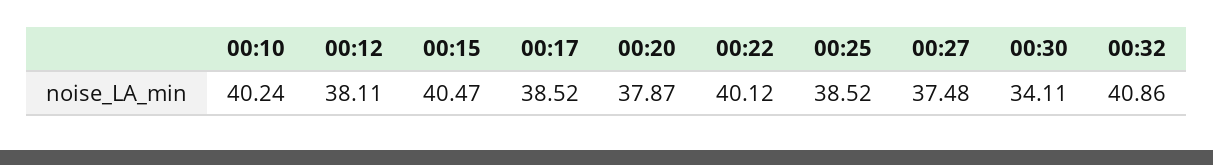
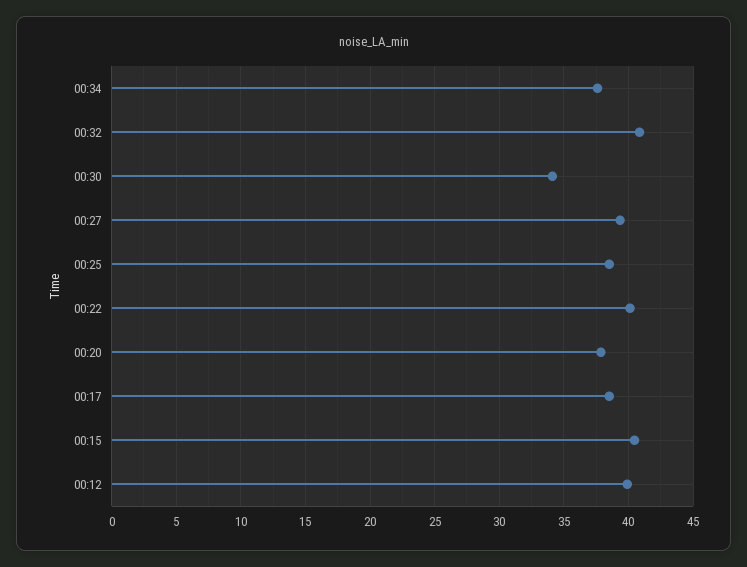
00:10: 40.24 -> none
00:12: 38.11 -> 40
00:27: 37.48 -> 39.5
00:34: none -> 37.5

